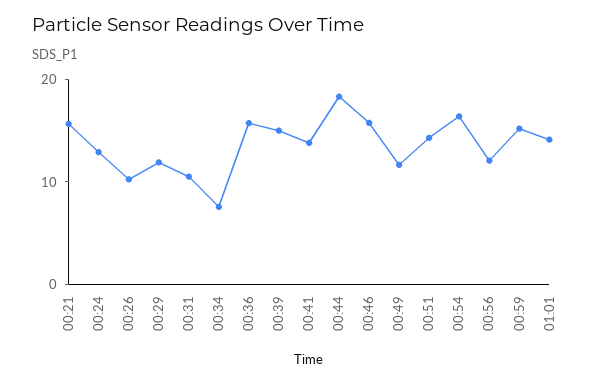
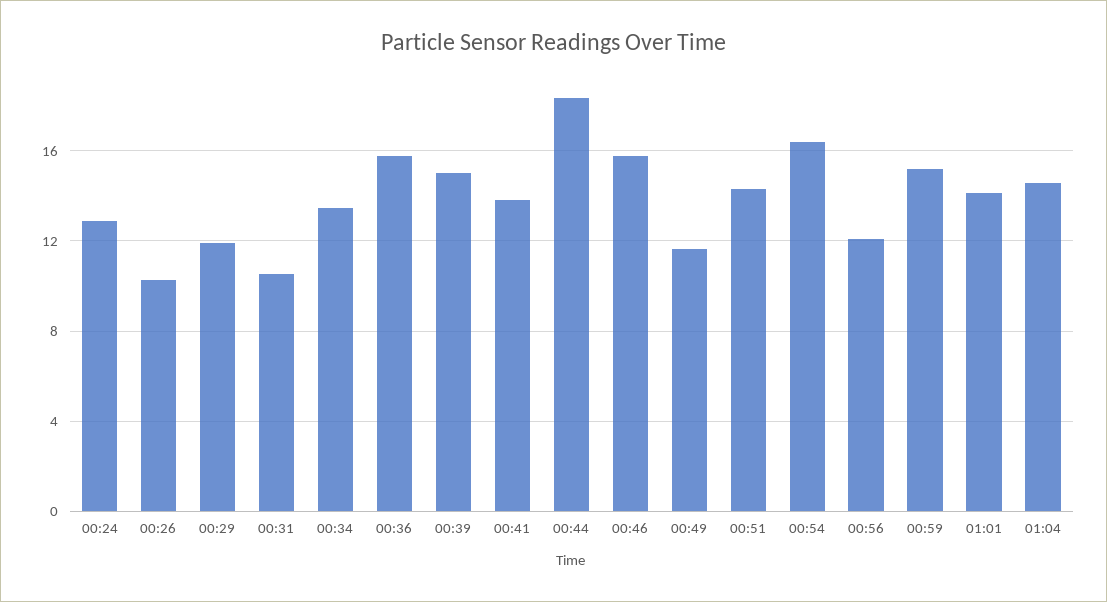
00:21: 16 -> none
00:34: 8 -> 13.5
01:04: none -> 14.5

